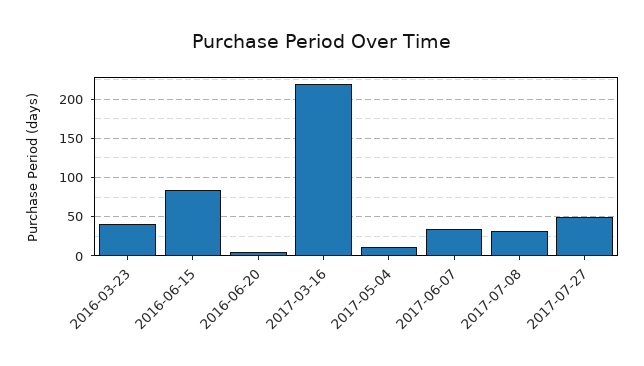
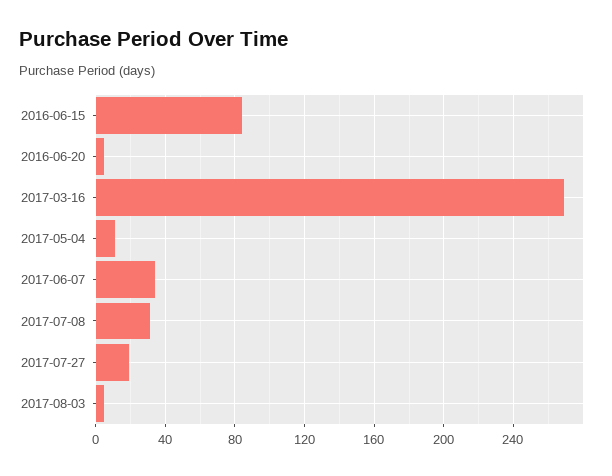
2016-03-23: 40 -> none
2017-03-16: 220 -> 270
2017-07-27: 50 -> 20
2017-08-03: none -> 5

